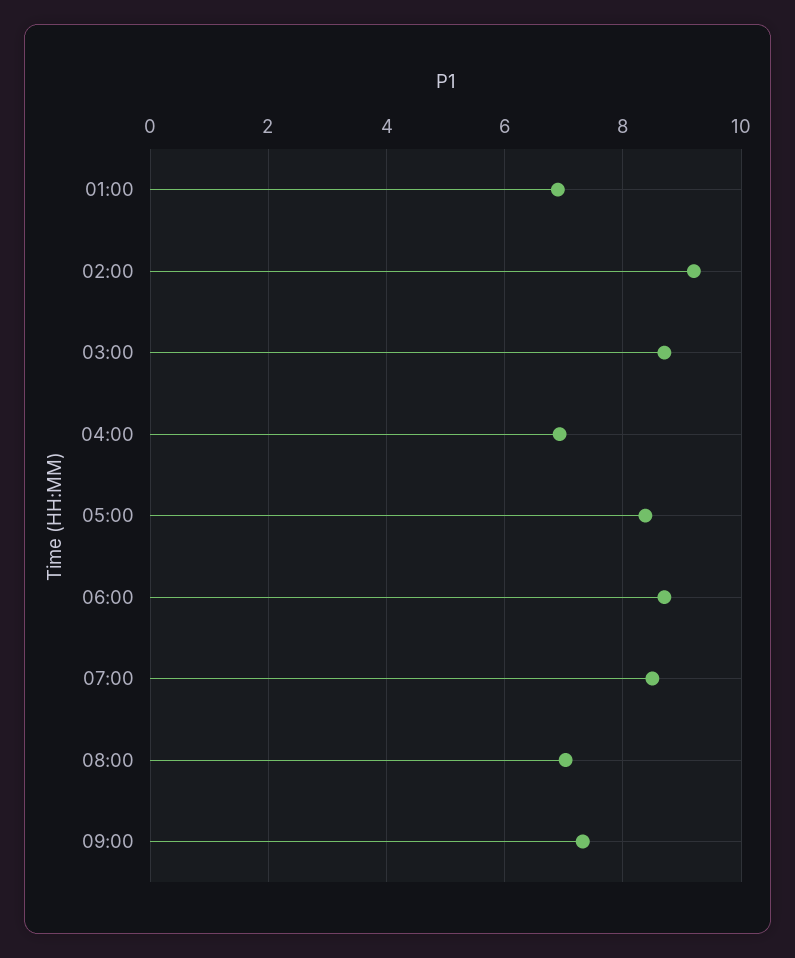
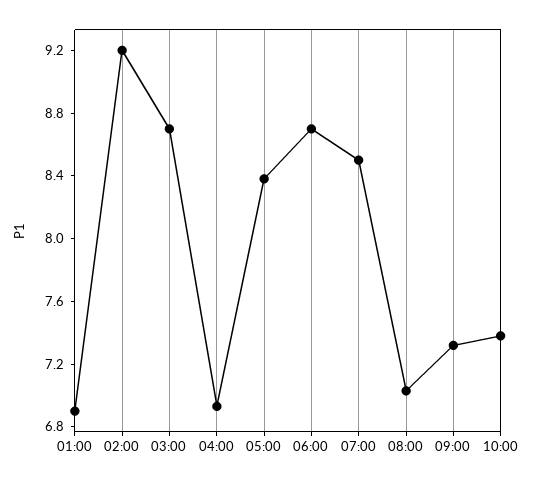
10:00: none -> 7.4

